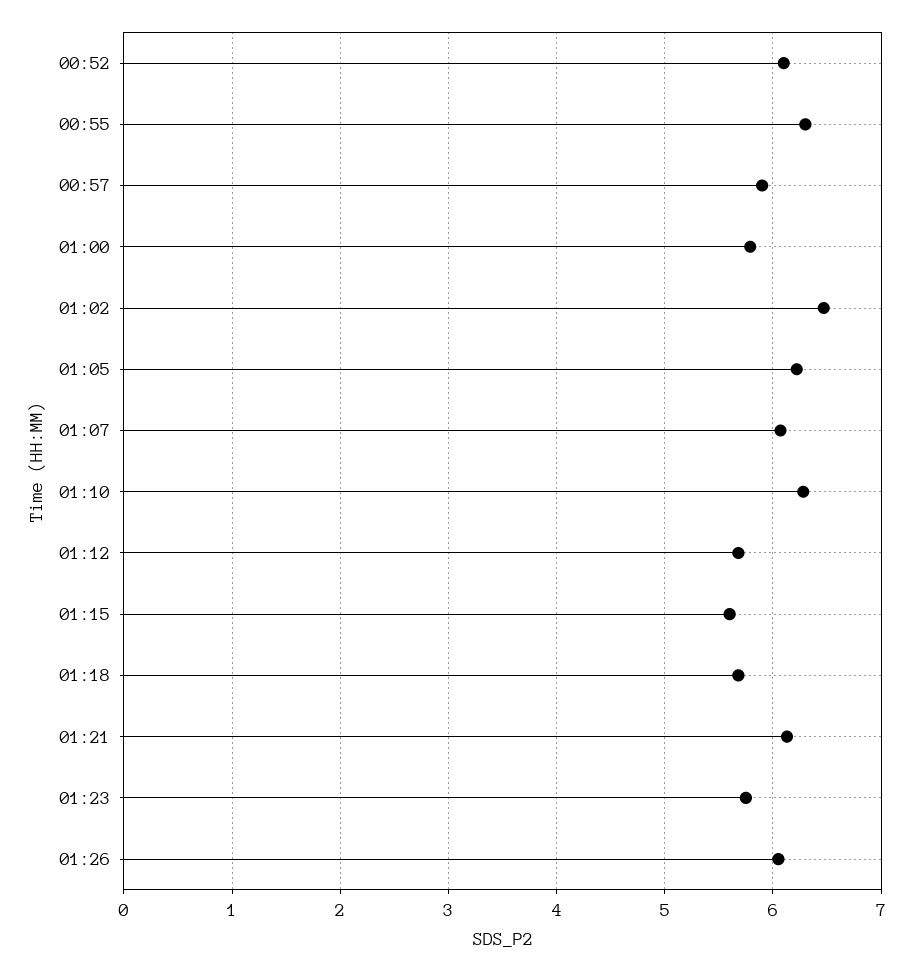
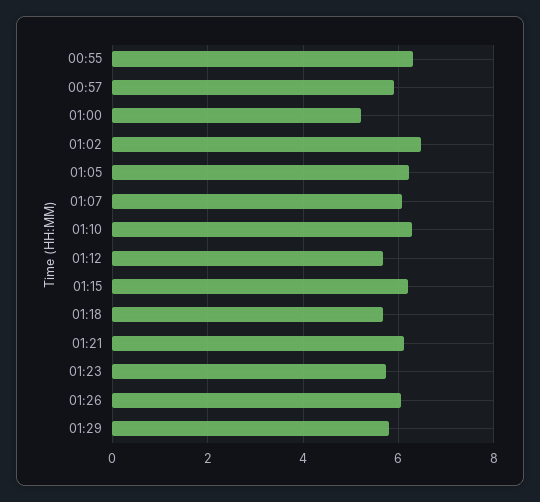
00:52: 6.1 -> none
01:00: 5.8 -> 5.2
01:15: 5.6 -> 6.2
01:29: none -> 5.8

